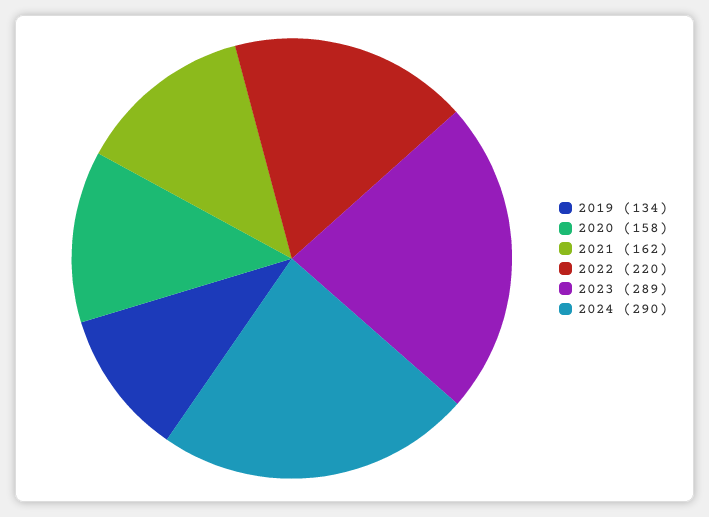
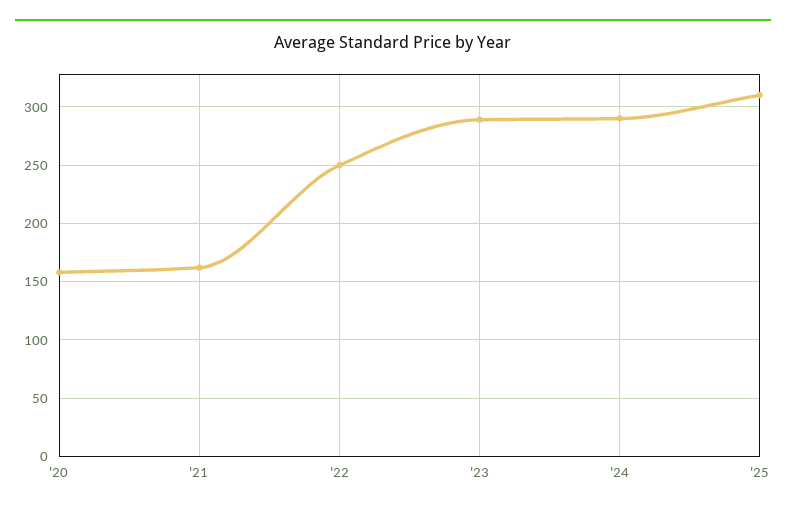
2019: 134 -> none
2022: 220 -> 250
'25: none -> 310

